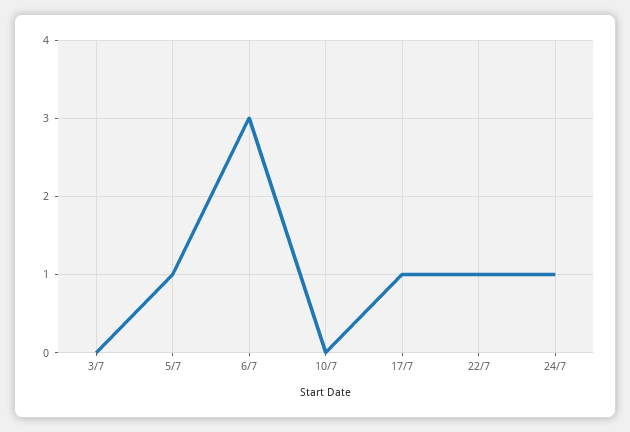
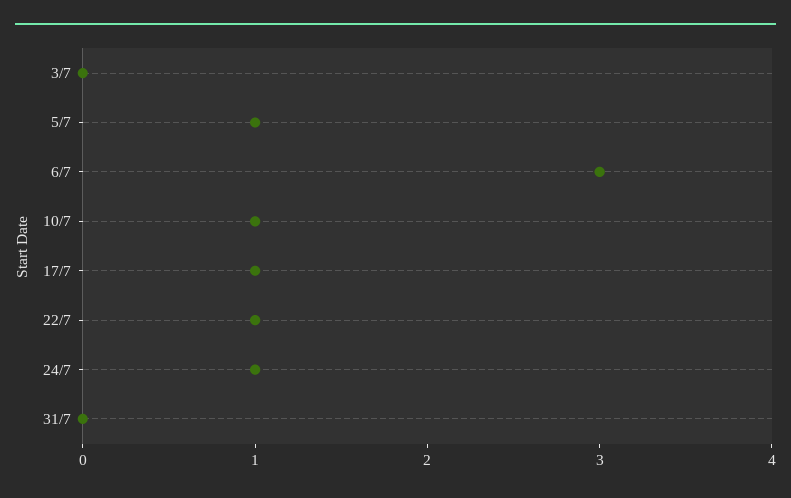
10/7: 0 -> 1
31/7: none -> 0

